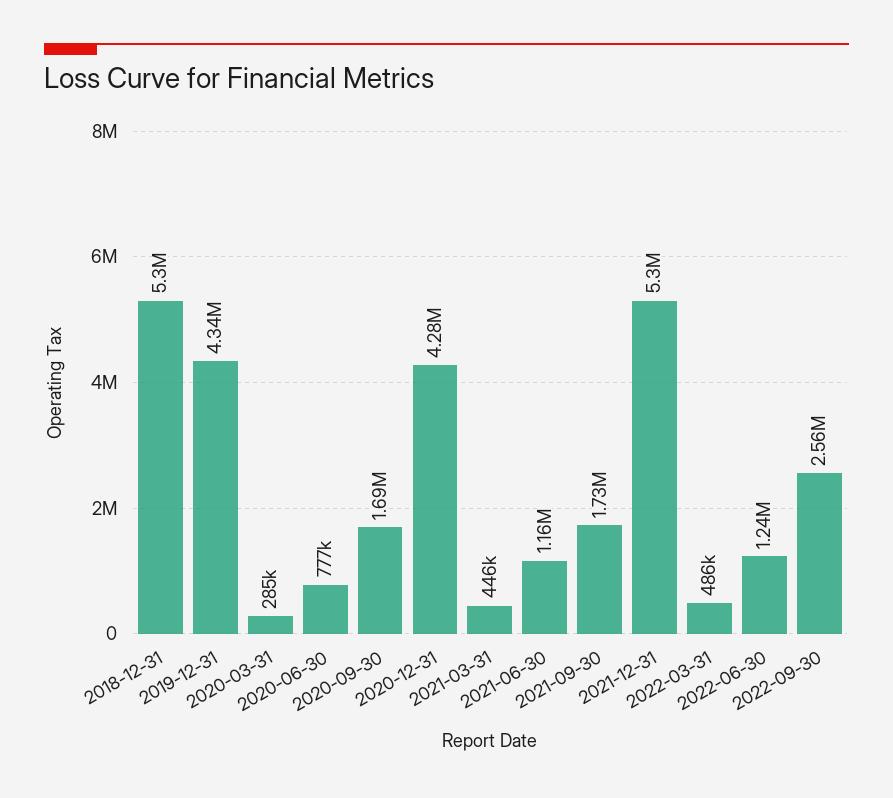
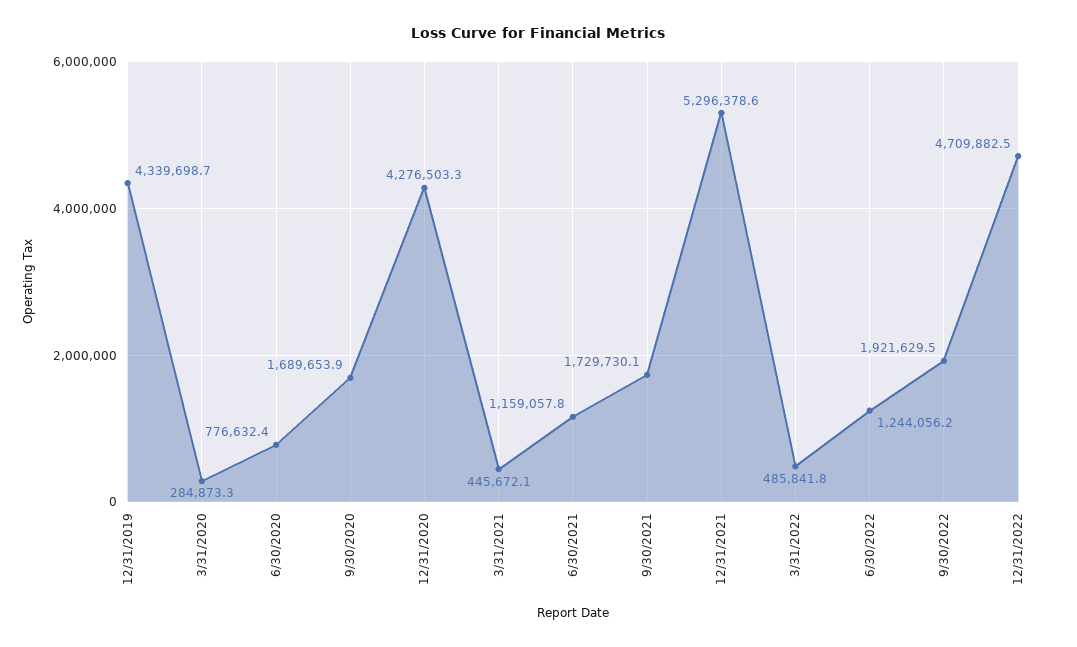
2018-12-31: 5300000 -> none
2022-09-30: 2560000 -> 1921629.5
12/31/2022: none -> 4709882.5

